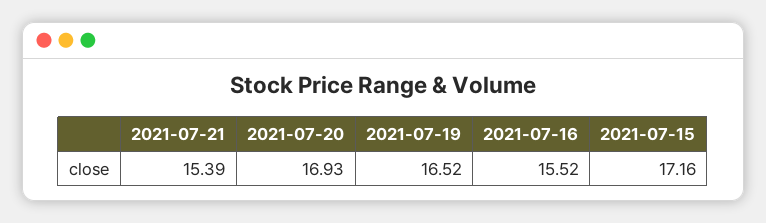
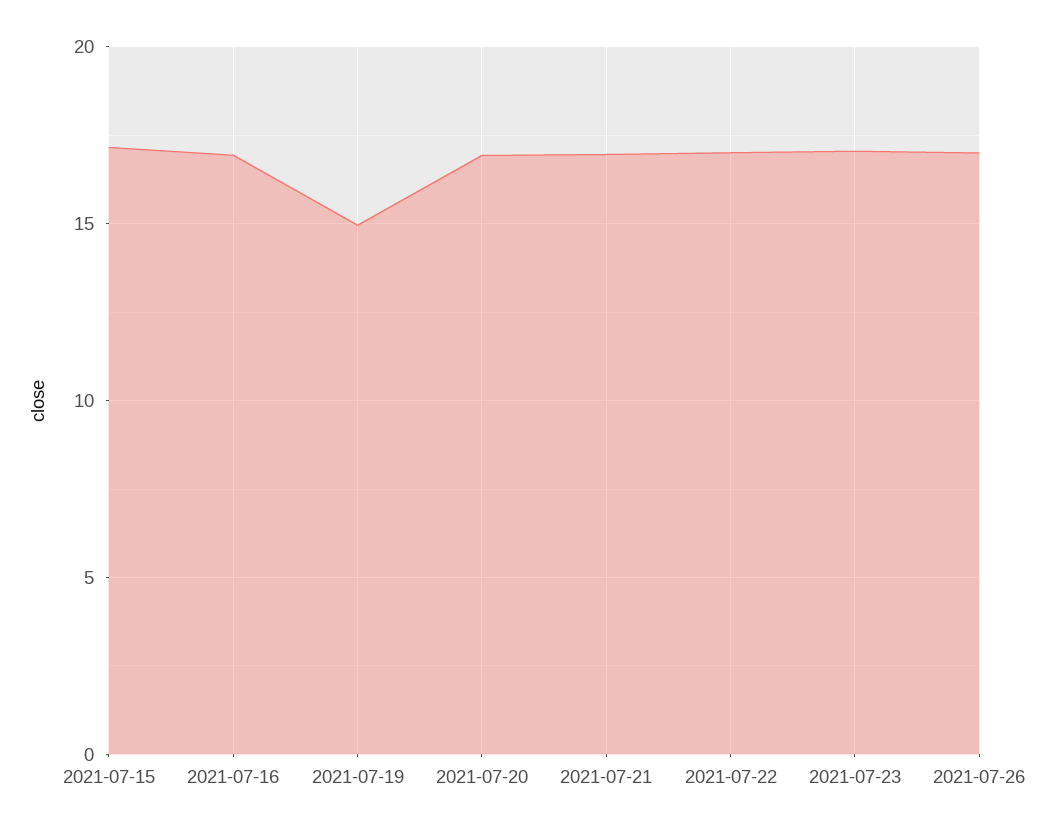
2021-07-21: 15.39 -> 17
2021-07-19: 16.52 -> 15
2021-07-16: 15.52 -> 17
2021-07-22: none -> 17
2021-07-23: none -> 17
2021-07-26: none -> 17

